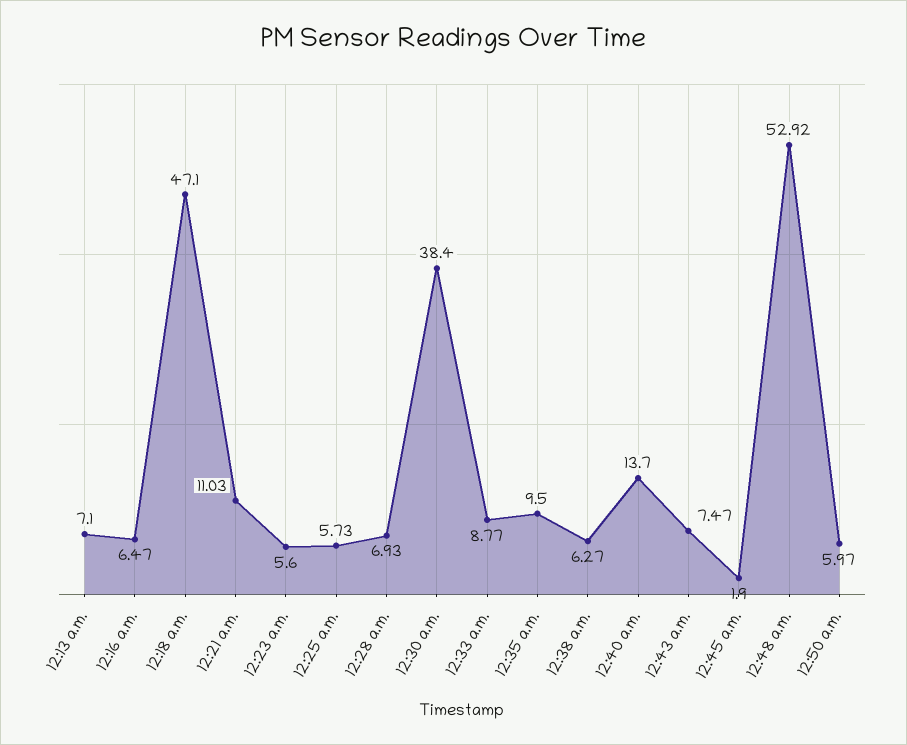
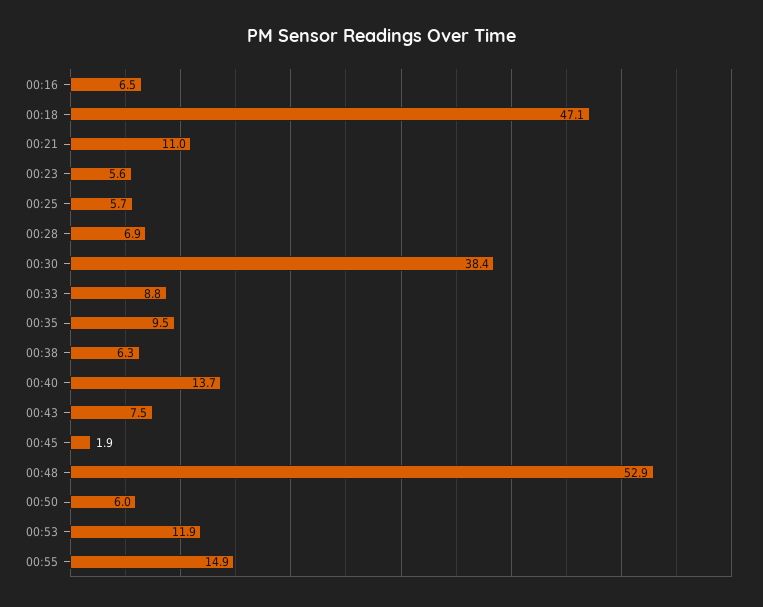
12:13 a.m.: 7.1 -> none
00:53: none -> 11.9
00:55: none -> 14.9

